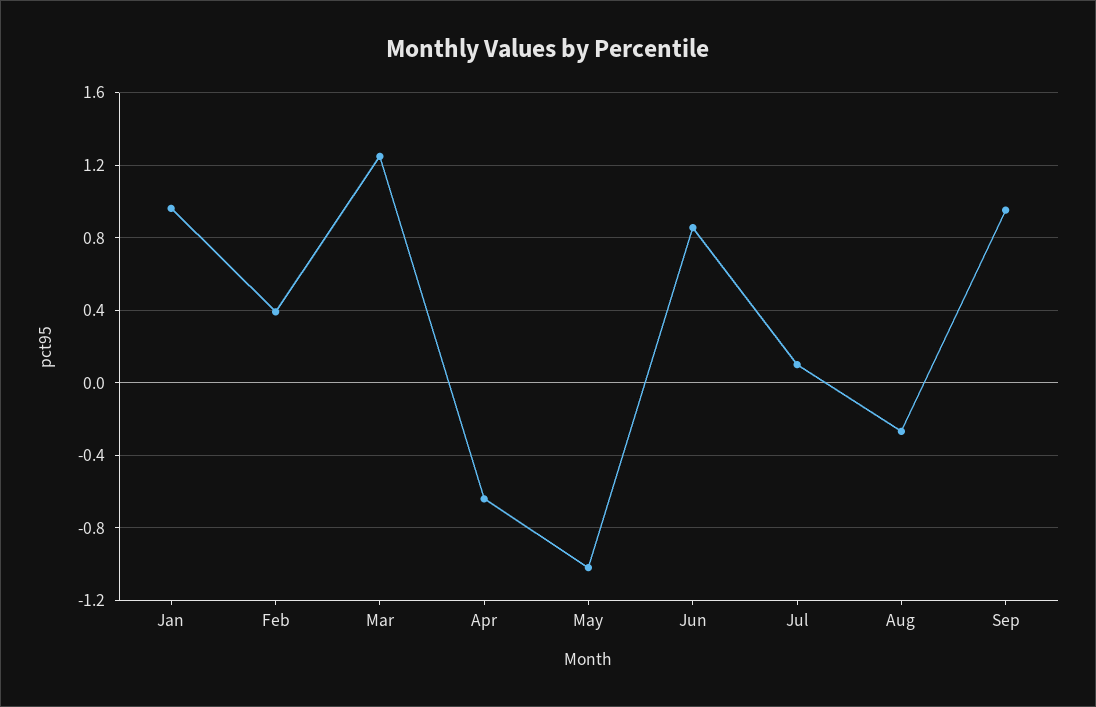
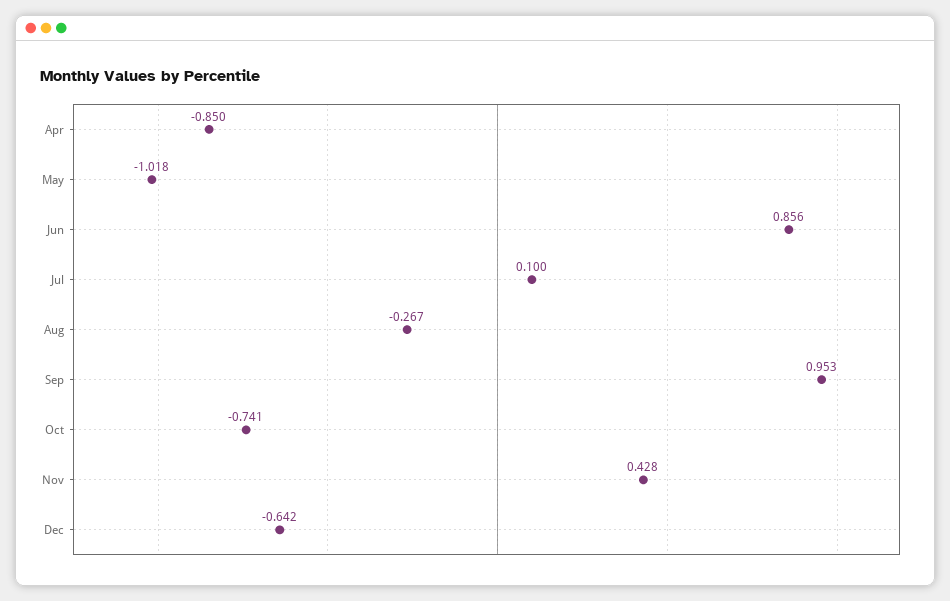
Jan: 0.95 -> none
Feb: 0.4 -> none
Mar: 1.25 -> none
Apr: -0.65 -> -0.85
Oct: none -> -0.741
Nov: none -> 0.428
Dec: none -> -0.642

